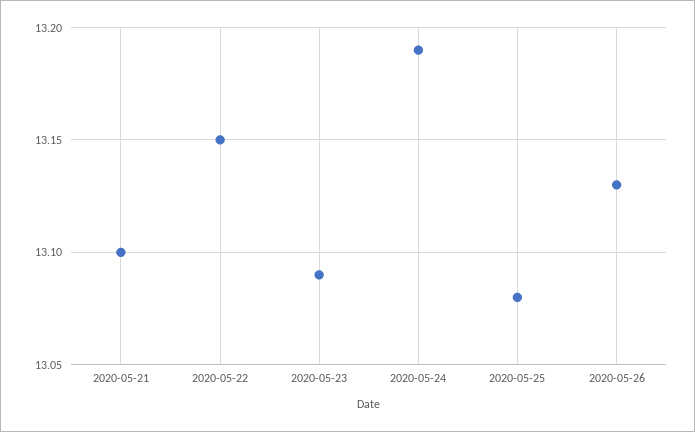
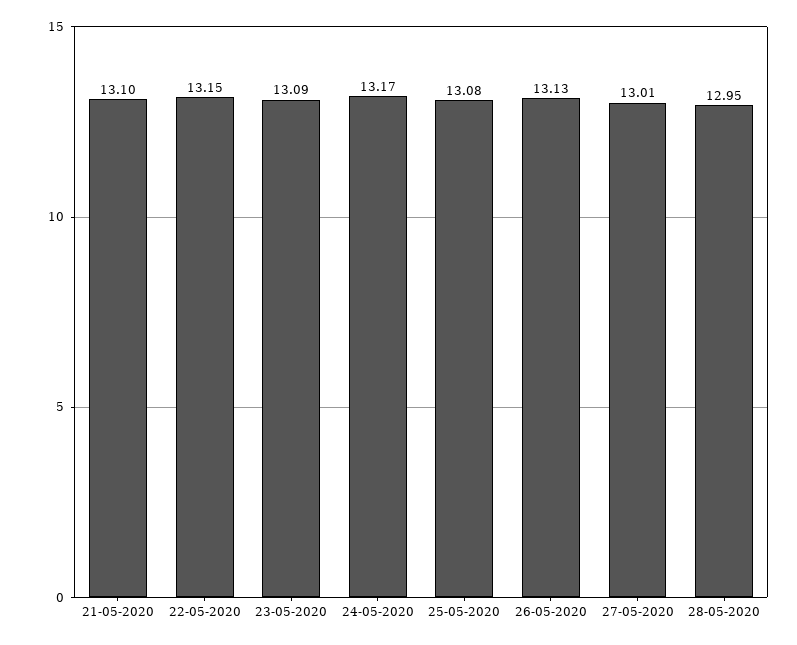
2020-05-24: 13.19 -> 13.17
27-05-2020: none -> 13.01
28-05-2020: none -> 12.95

